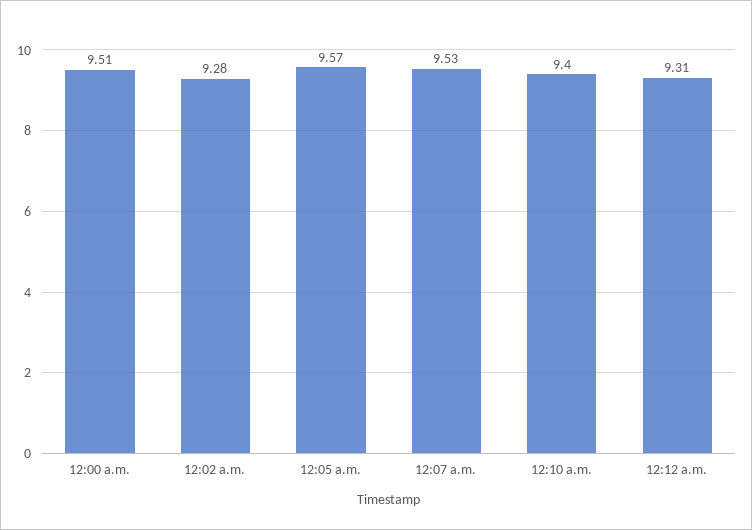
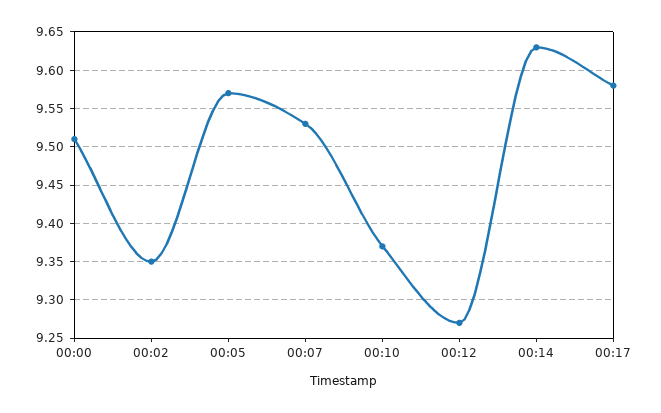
12:02 a.m.: 9.28 -> 9.35
12:10 a.m.: 9.4 -> 9.37
12:12 a.m.: 9.31 -> 9.27
00:14: none -> 9.63
00:17: none -> 9.58

